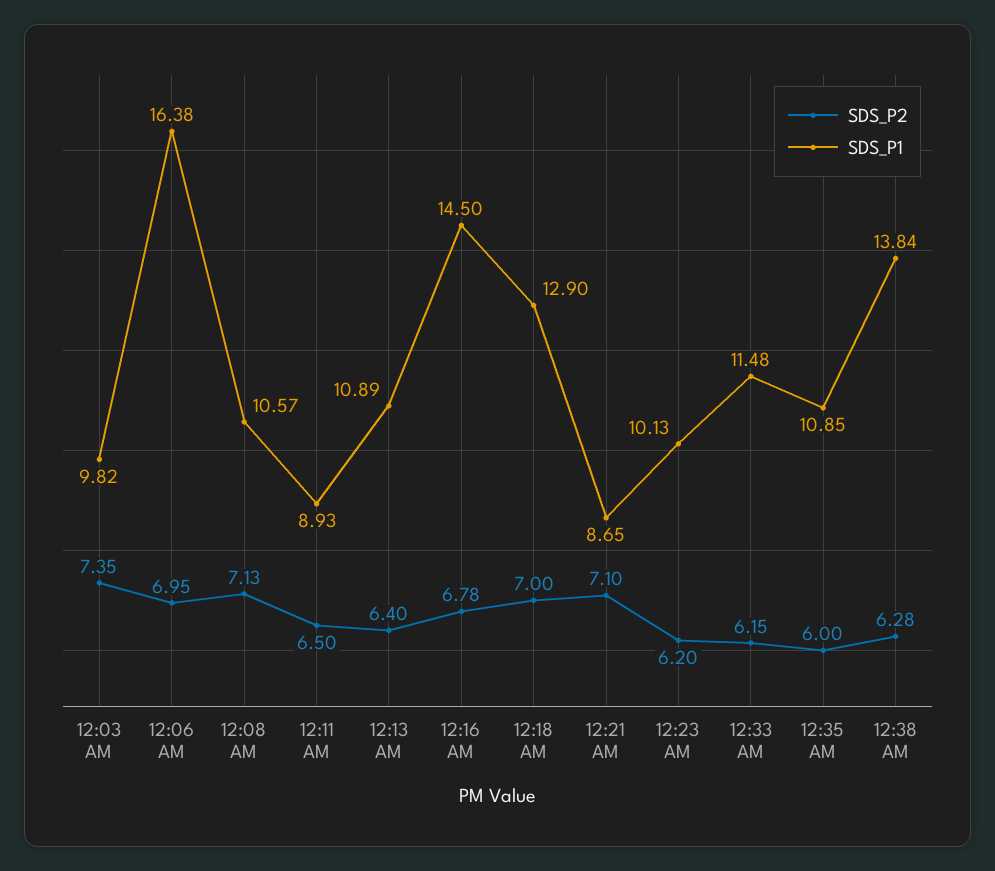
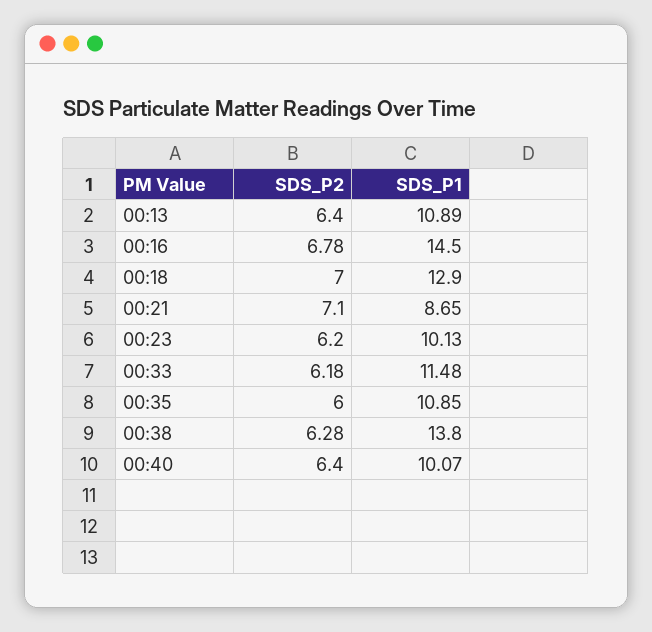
SDS_P2, 12:03 AM: 7.35 -> none
SDS_P1, 12:03 AM: 9.82 -> none
SDS_P2, 12:06 AM: 6.95 -> none
SDS_P1, 12:06 AM: 16.38 -> none
SDS_P2, 12:08 AM: 7.13 -> none
SDS_P1, 12:08 AM: 10.57 -> none
SDS_P2, 12:11 AM: 6.5 -> none
SDS_P1, 12:11 AM: 8.93 -> none
SDS_P2, 12:33 AM: 6.15 -> 6.18
SDS_P1, 12:38 AM: 13.84 -> 13.8
SDS_P2, 00:40: none -> 6.4
SDS_P1, 00:40: none -> 10.07

